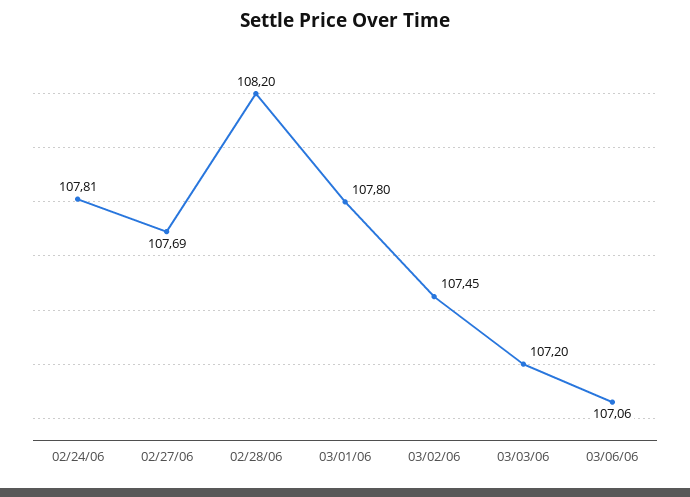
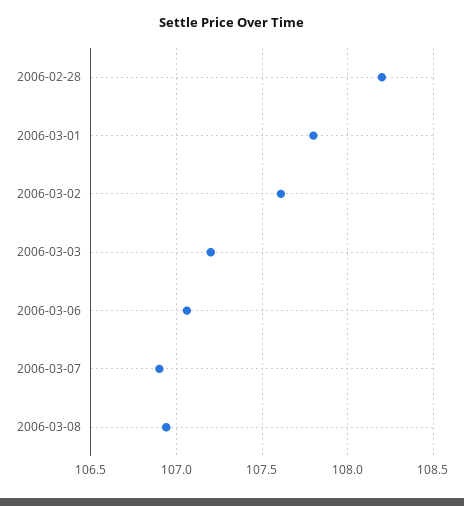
02/24/06: 107.81 -> none
02/27/06: 107.69 -> none
03/02/06: 107.45 -> 107.6
2006-03-07: none -> 106.9
2006-03-08: none -> 106.95

